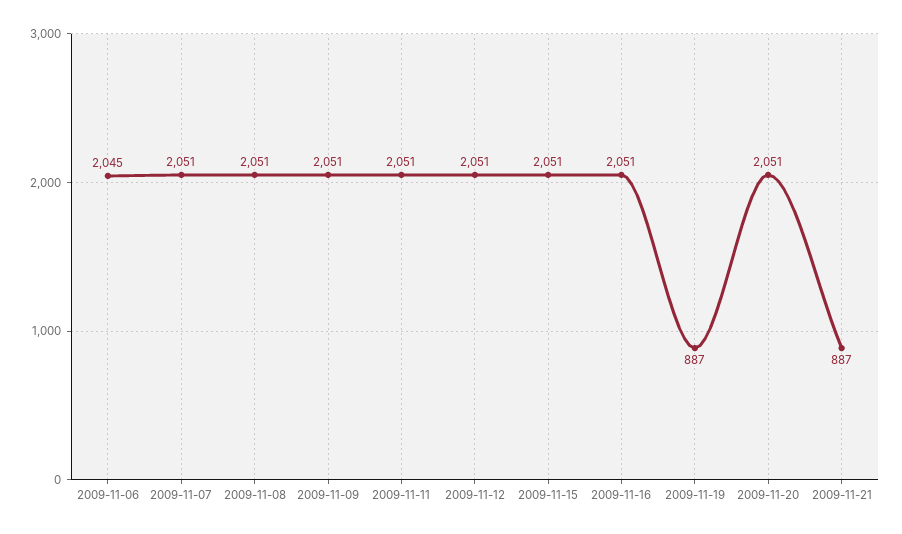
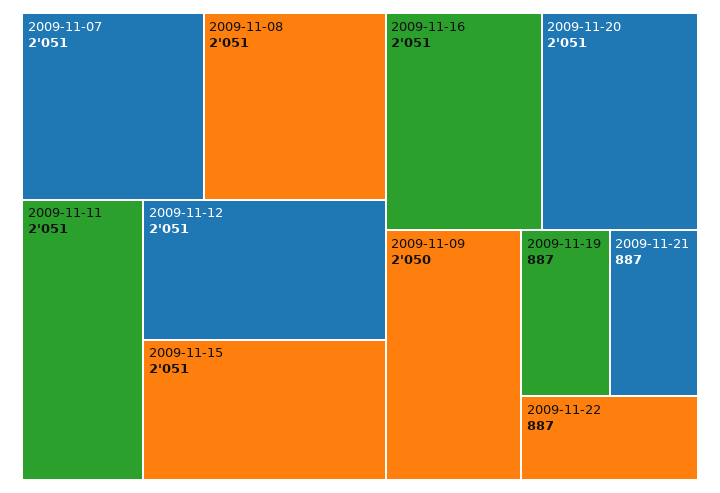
2009-11-06: 2045 -> none
2009-11-09: 2051 -> 2050
2009-11-22: none -> 887

